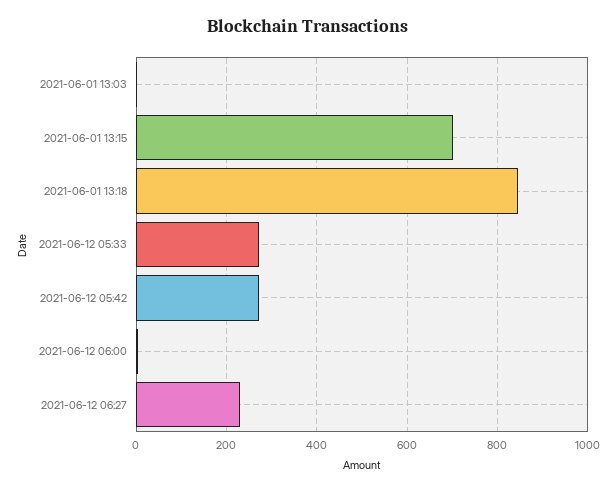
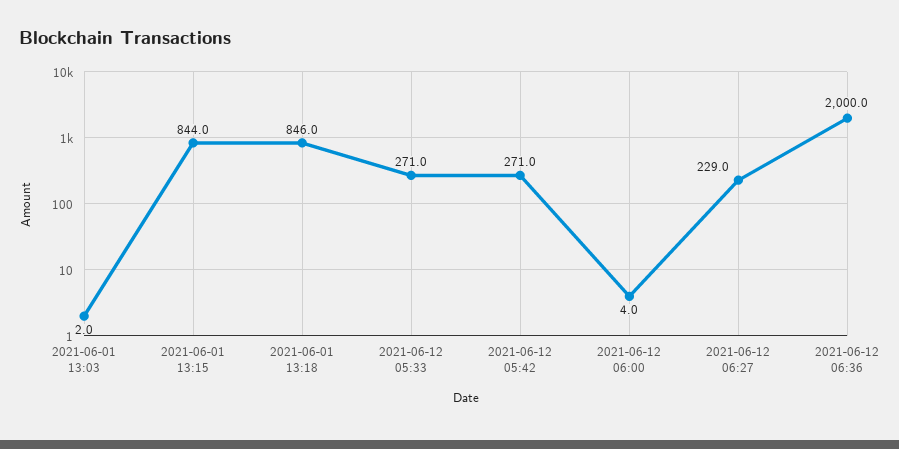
2021-06-01 13:15: 700 -> 844
2021-06-12 06:36: none -> 2000

